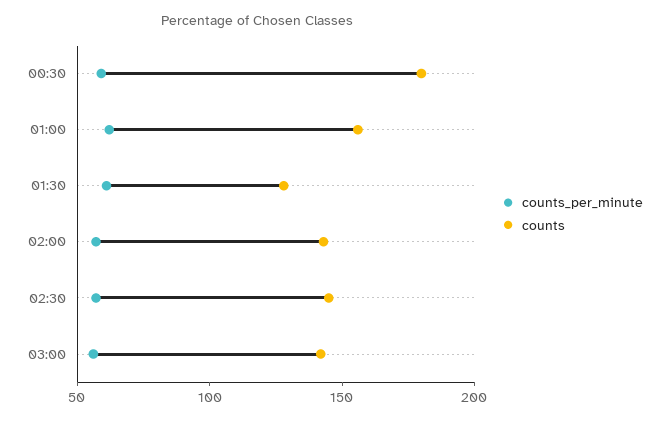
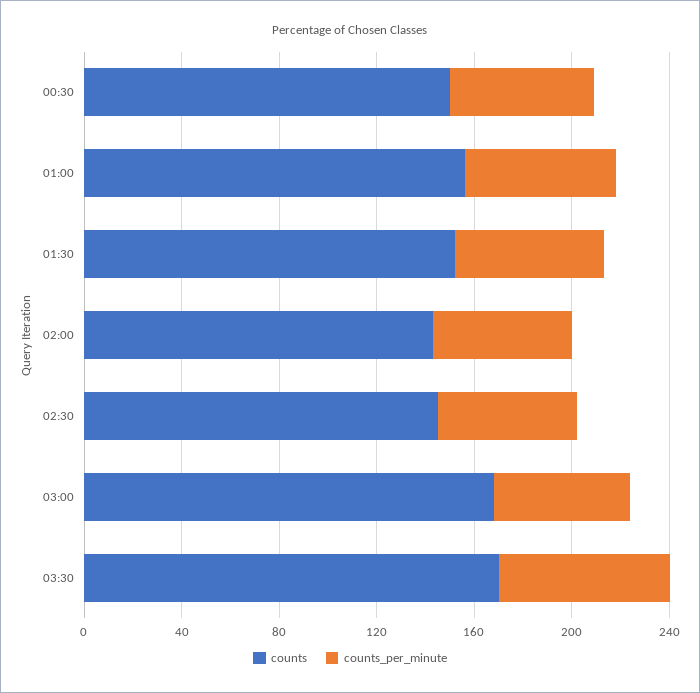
counts, 00:30: 180 -> 150
counts, 01:30: 130 -> 150
counts, 03:00: 140 -> 170
counts, 03:30: none -> 170
counts_per_minute, 03:30: none -> 70

